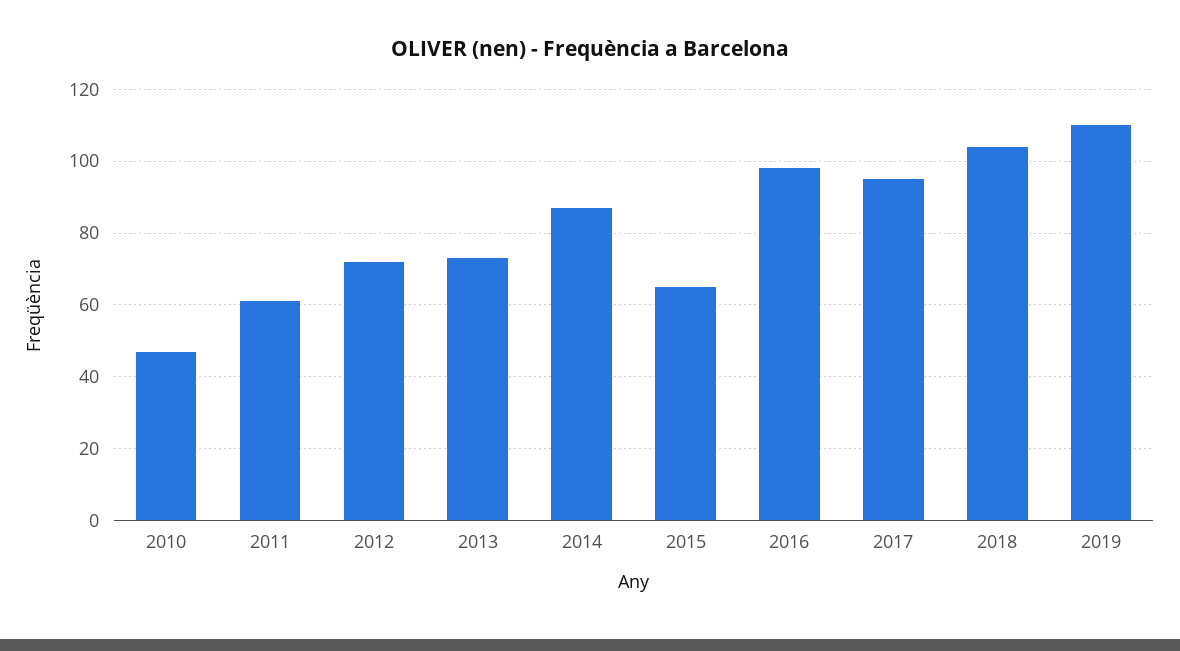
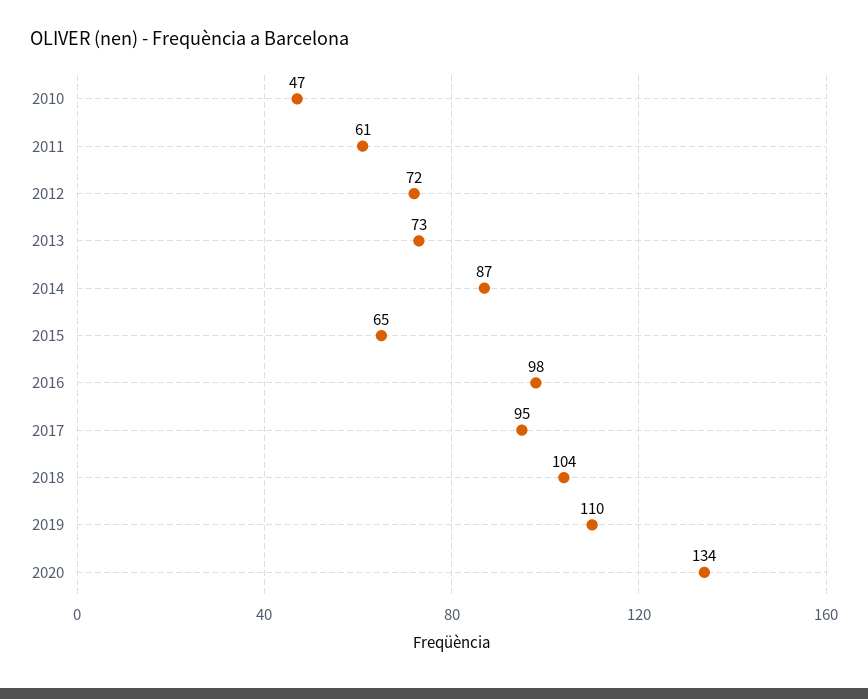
2020: none -> 134

